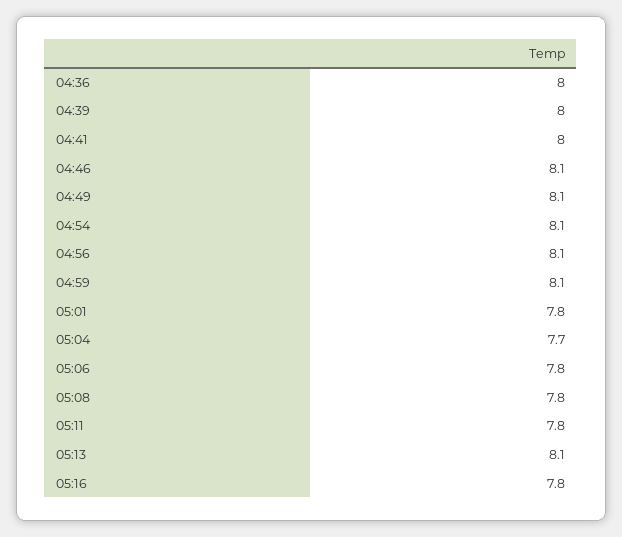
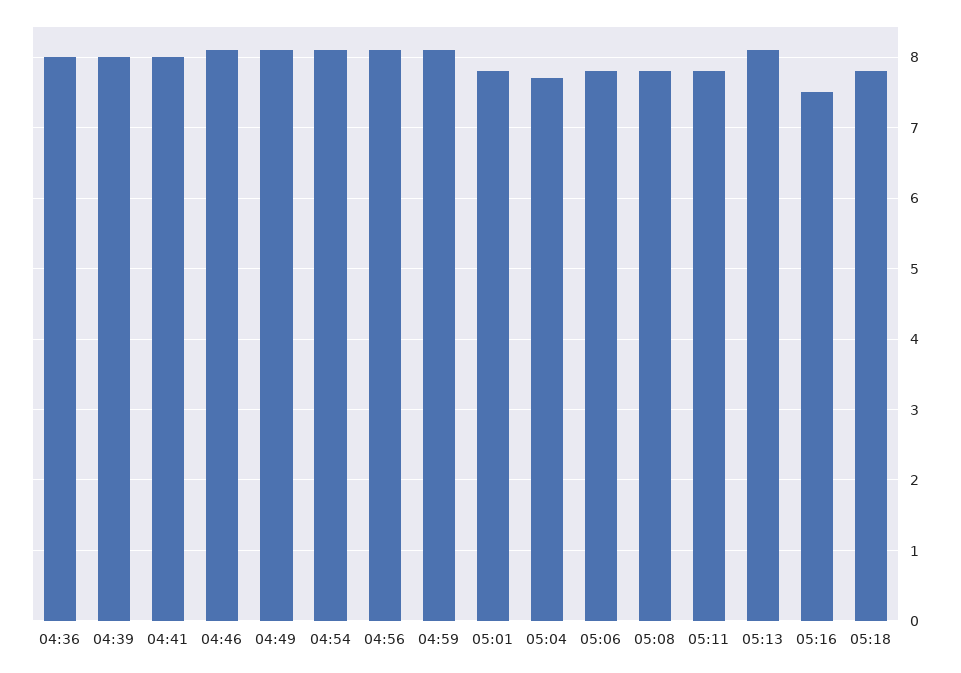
05:16: 7.8 -> 7.5
05:18: none -> 7.8

